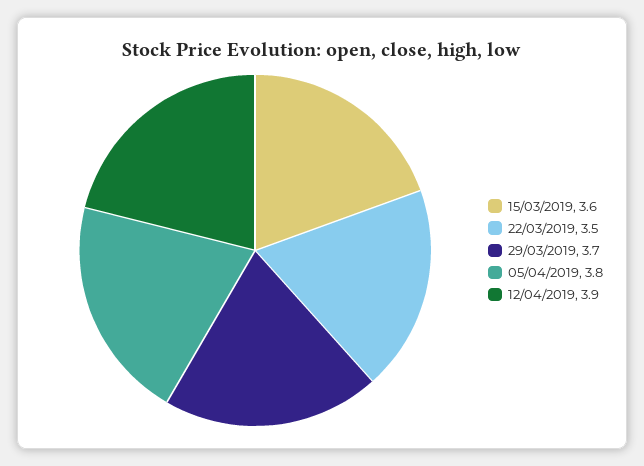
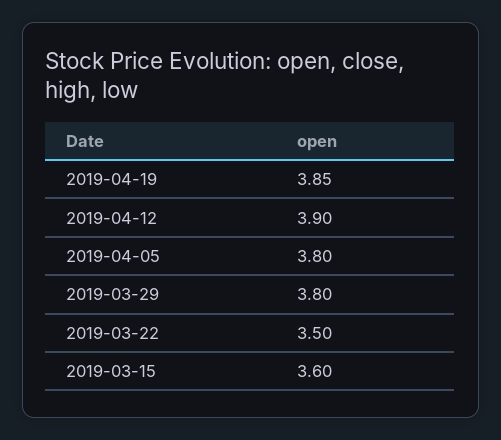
29/03/2019: 3.7 -> 3.8
2019-04-19: none -> 3.85

